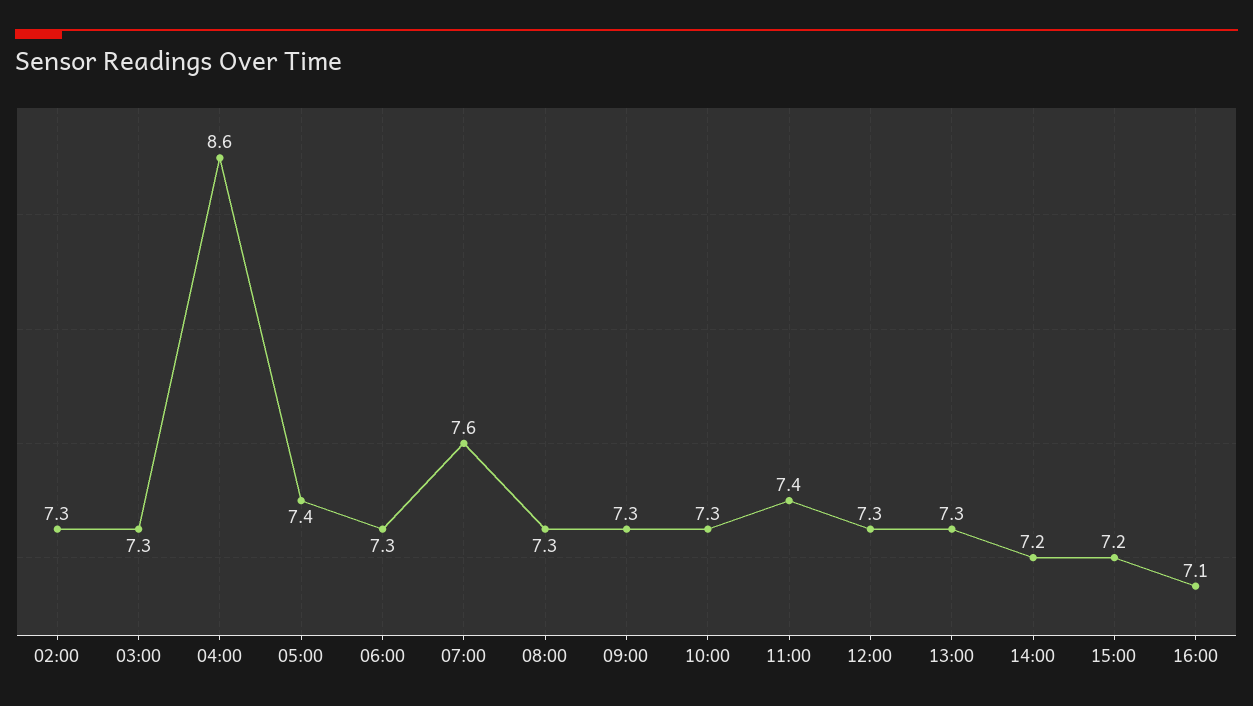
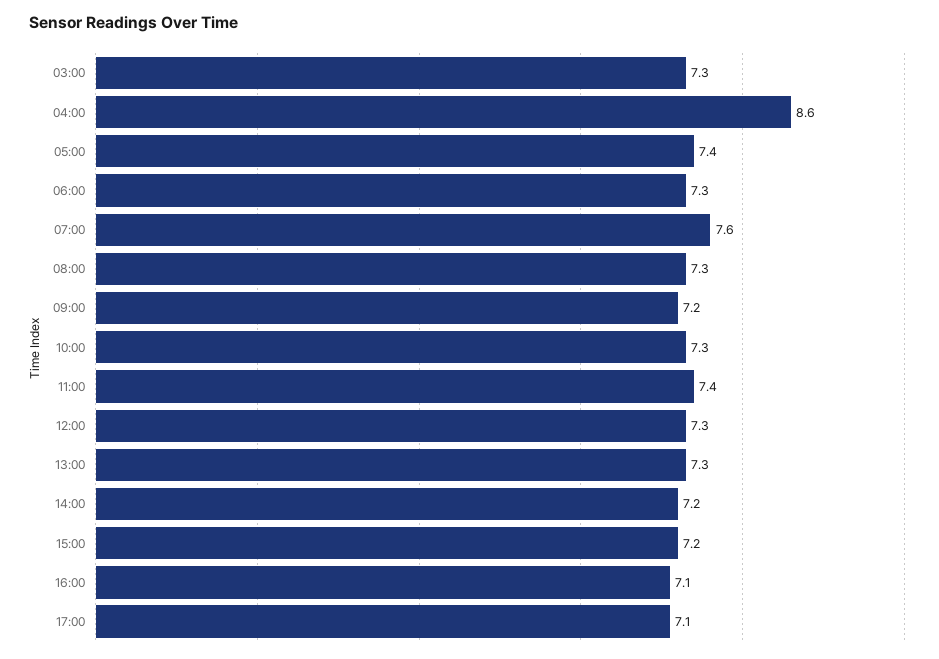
02:00: 7.3 -> none
09:00: 7.3 -> 7.2
17:00: none -> 7.1

